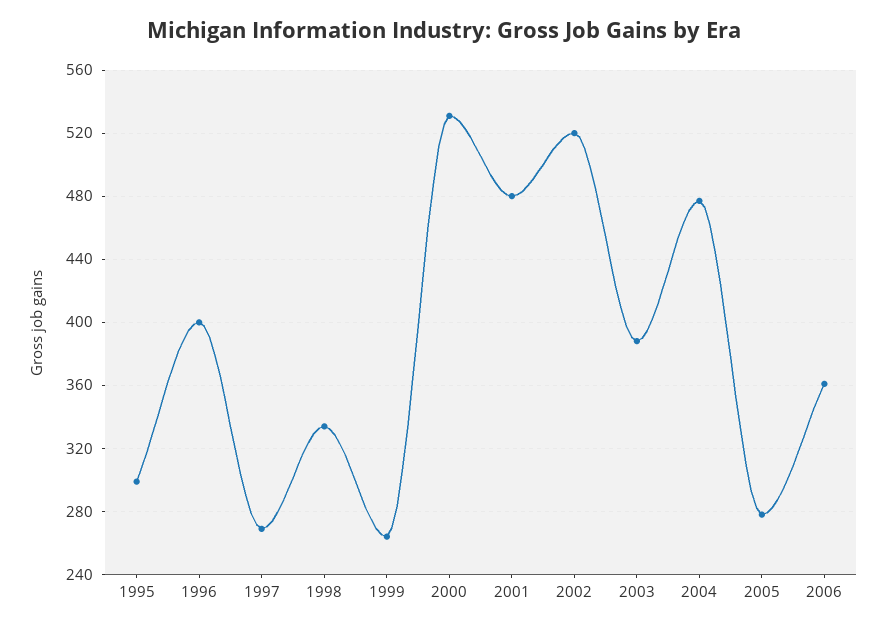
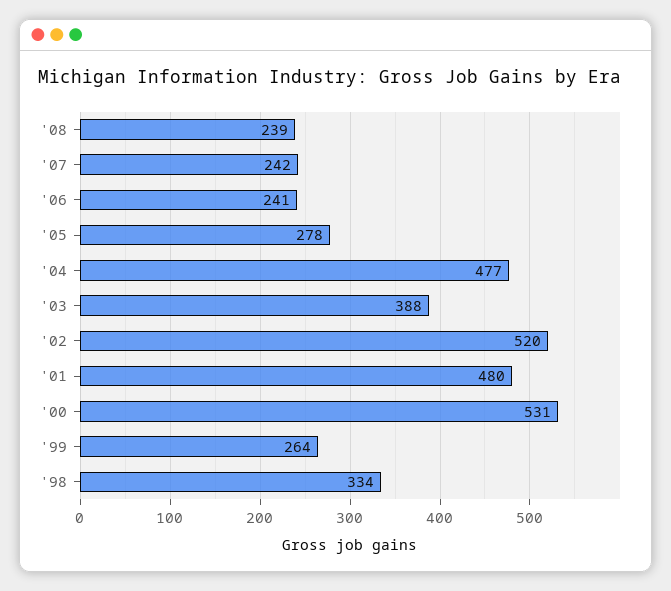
1995: 300 -> none
1996: 400 -> none
1997: 270 -> none
2006: 360 -> 241
'08: none -> 239
'07: none -> 242

